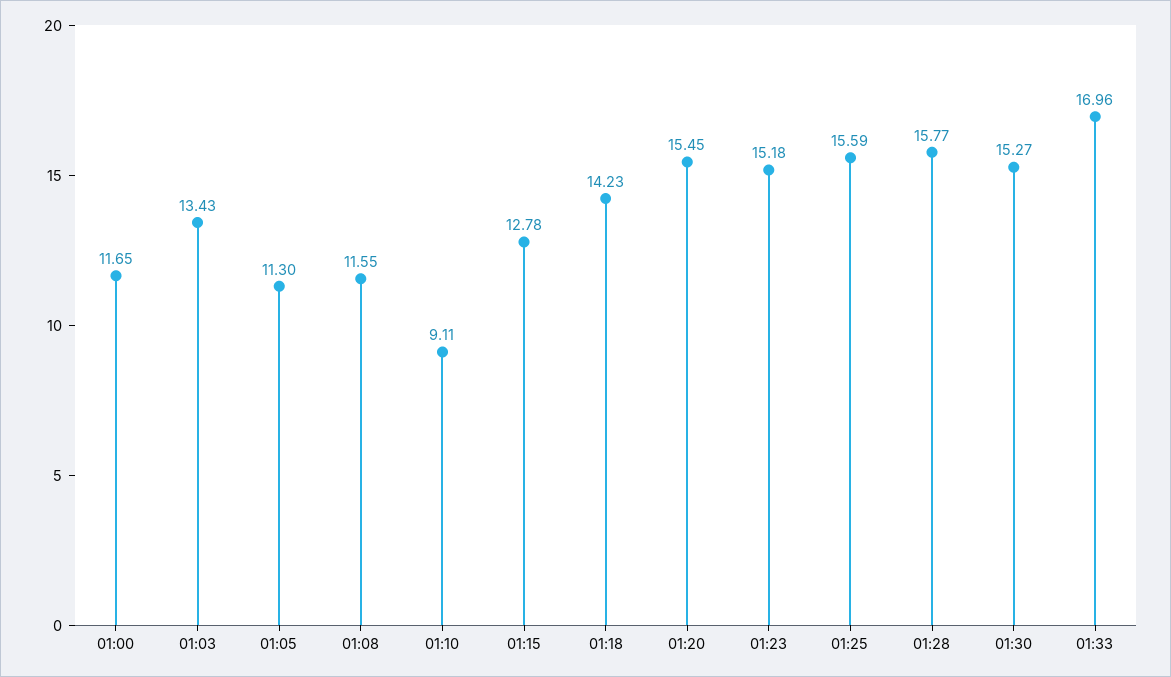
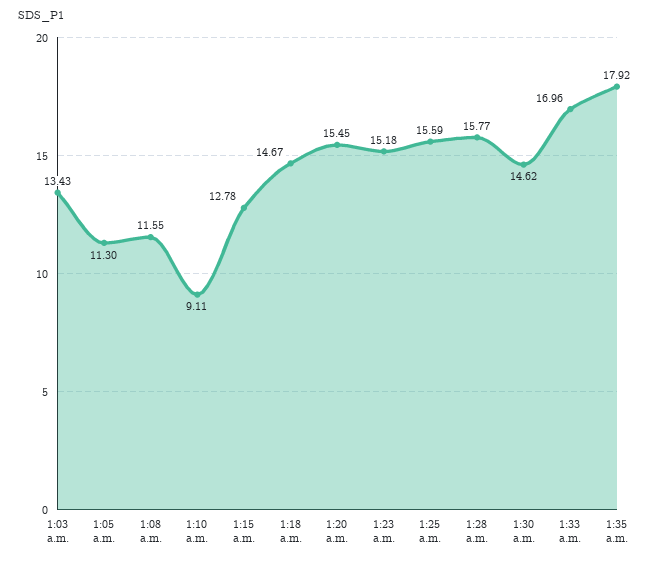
01:00: 11.65 -> none
01:18: 14.23 -> 14.67
01:30: 15.27 -> 14.62
1:35 a.m.: none -> 17.92

